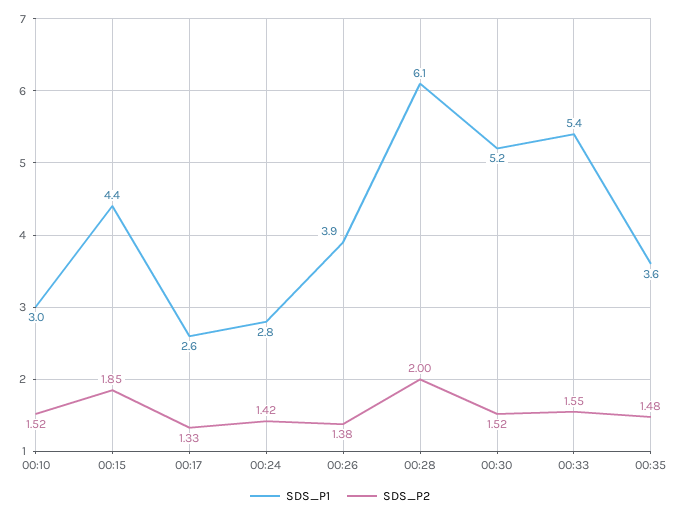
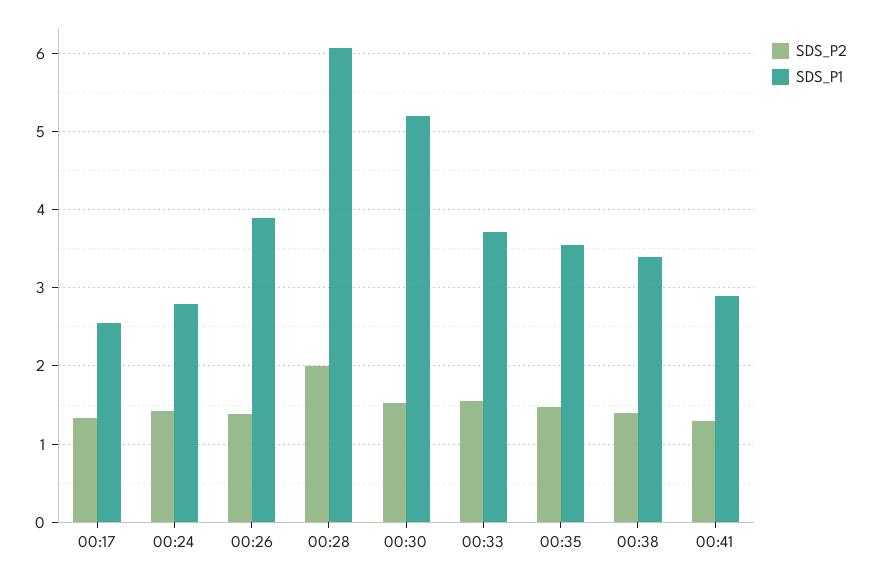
SDS_P1, 00:10: 3 -> none
SDS_P2, 00:10: 1.52 -> none
SDS_P1, 00:15: 4.4 -> none
SDS_P2, 00:15: 1.85 -> none
SDS_P1, 00:33: 5.4 -> 3.7
SDS_P2, 00:38: none -> 1.4
SDS_P1, 00:38: none -> 3.4
SDS_P2, 00:41: none -> 1.3
SDS_P1, 00:41: none -> 2.9

